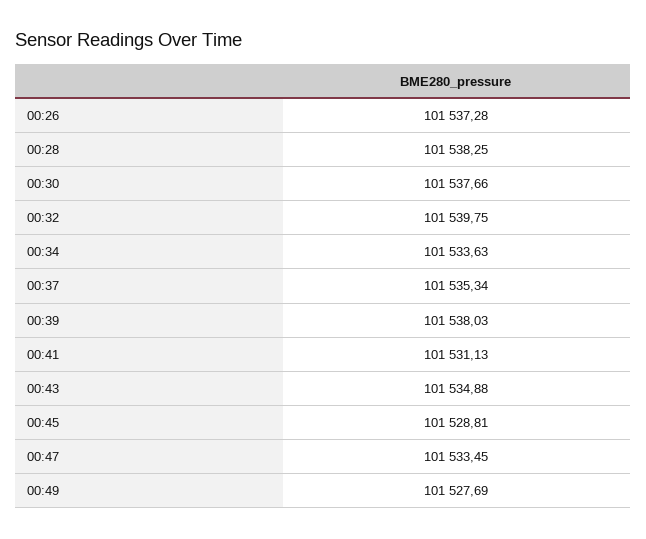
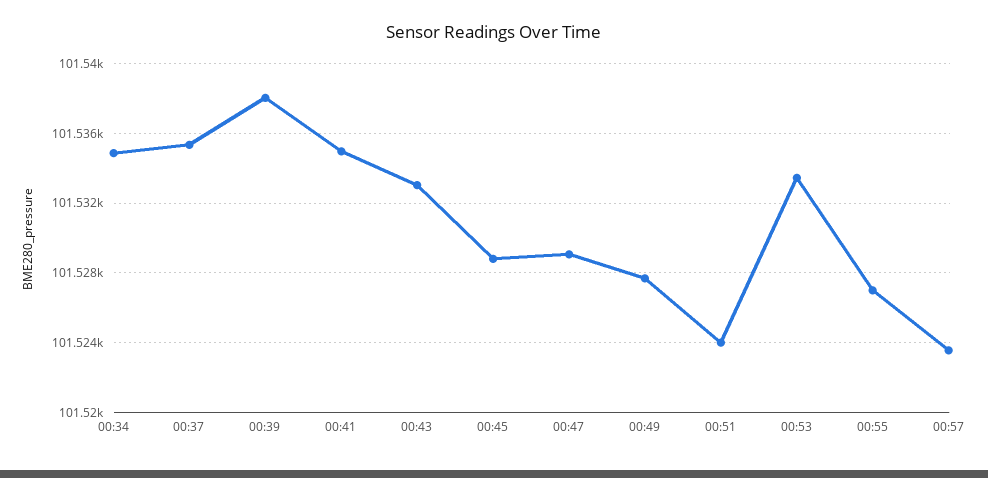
00:26: 101537.28 -> none
00:28: 101538.25 -> none
00:30: 101537.66 -> none
00:32: 101539.75 -> none
00:34: 101533.63 -> 101535
00:41: 101531.13 -> 101535
00:43: 101534.88 -> 101533
00:47: 101533.45 -> 101529
00:51: none -> 101524
00:53: none -> 101533.5
00:55: none -> 101527
00:57: none -> 101523.5

